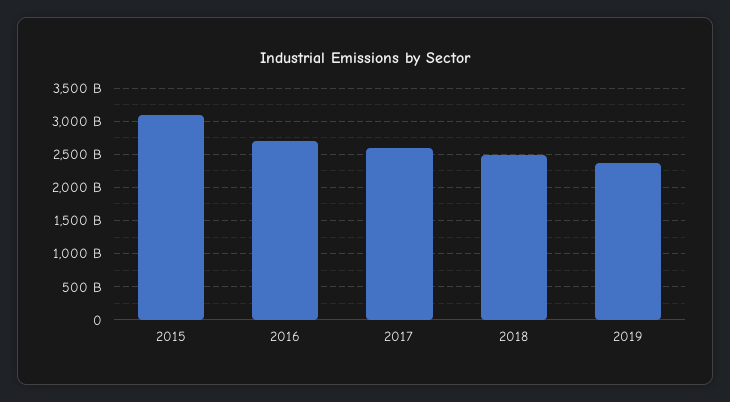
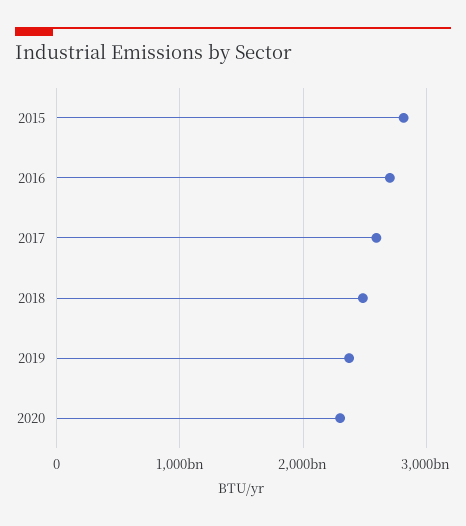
2015: 3100000000000 -> 2800000000000
2020: none -> 2300000000000

